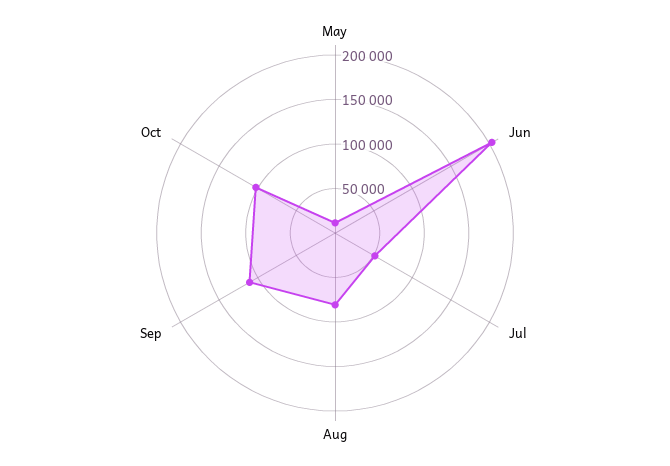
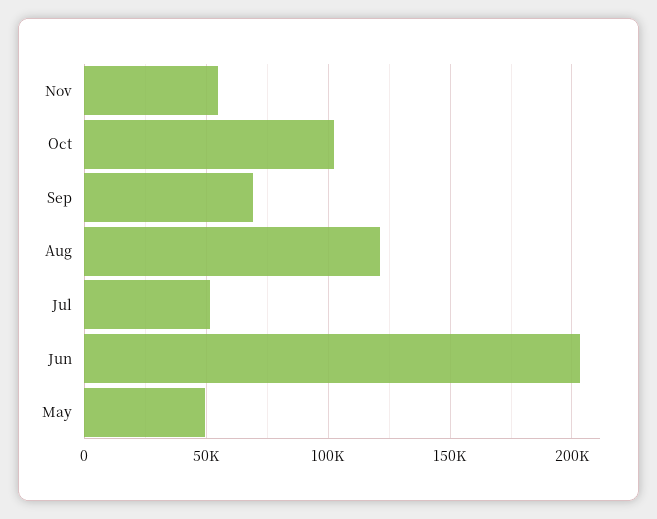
May: 10000 -> 50000
Aug: 80000 -> 120000
Sep: 110000 -> 70000
Nov: none -> 55000

